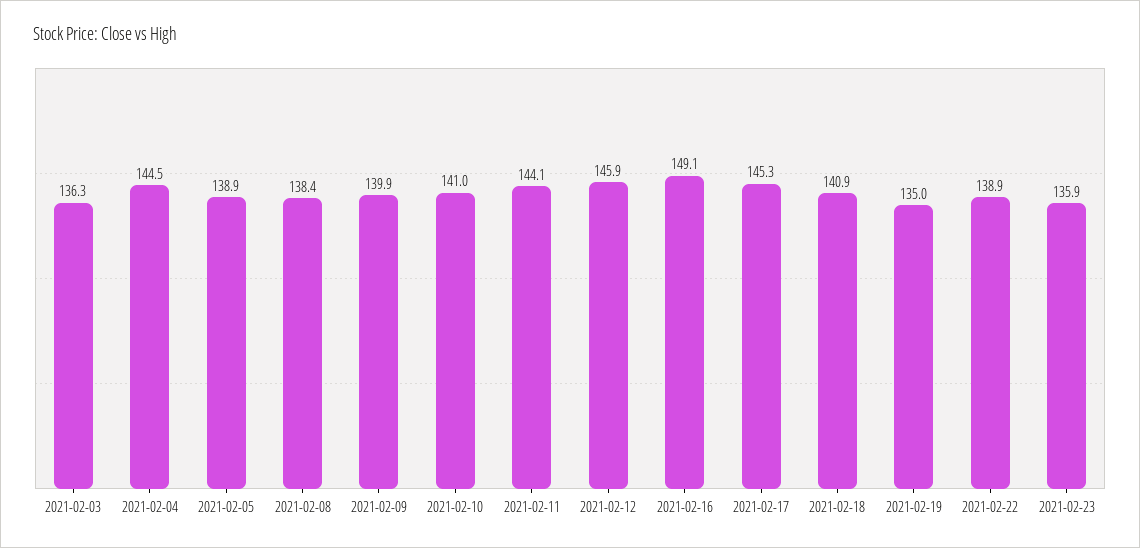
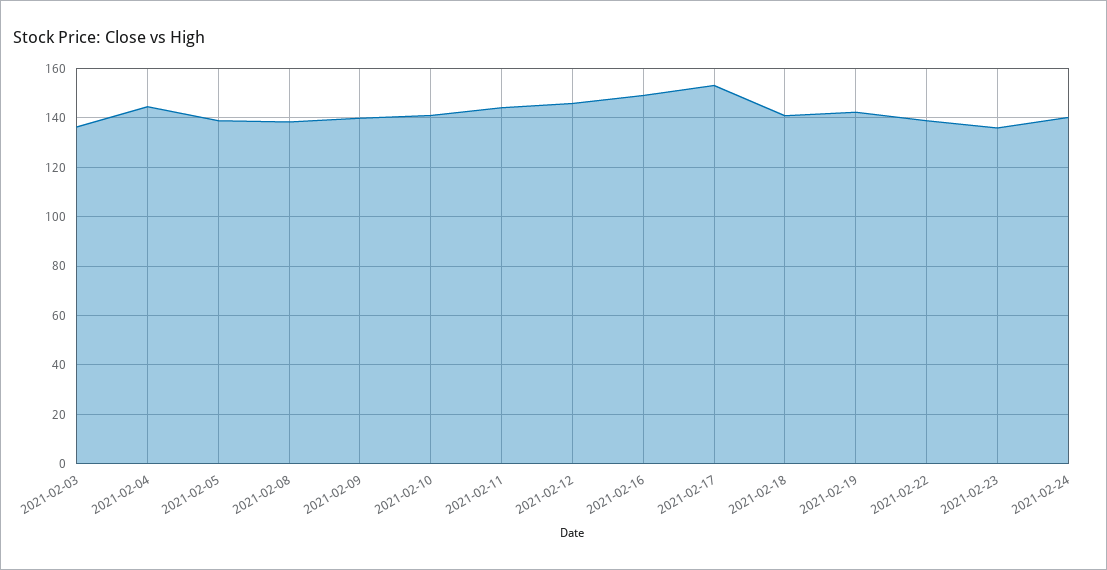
2021-02-17: 145.3 -> 152.5
2021-02-19: 135 -> 142.5
2021-02-24: none -> 140

